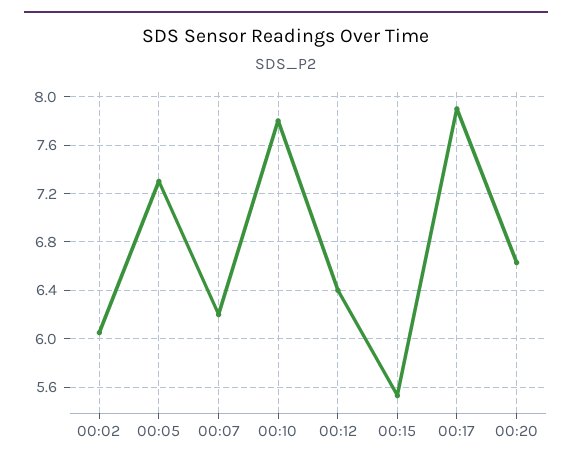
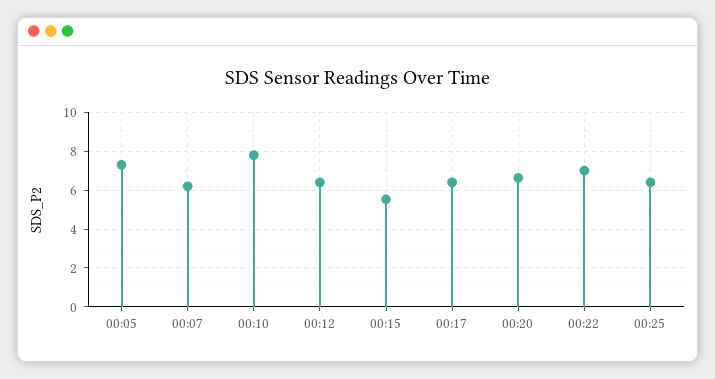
00:02: 6.05 -> none
00:17: 7.9 -> 6.5
00:22: none -> 7
00:25: none -> 6.5

